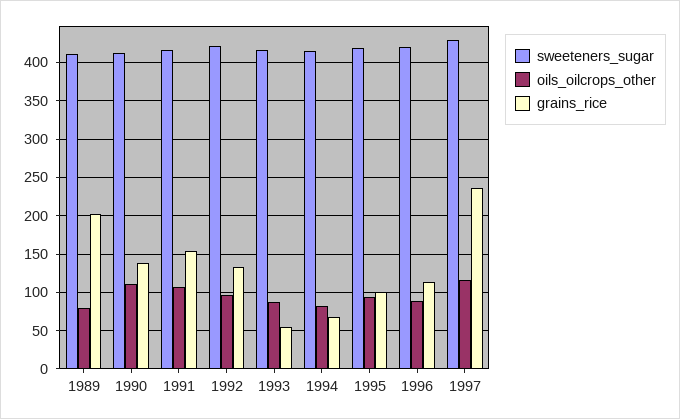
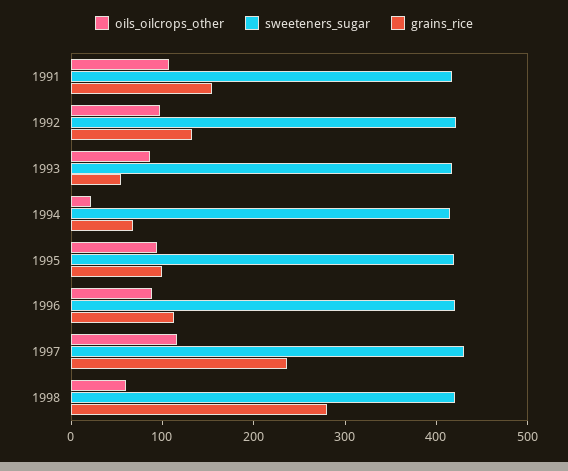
sweeteners_sugar, 1989: 410 -> none
oils_oilcrops_other, 1989: 80 -> none
grains_rice, 1989: 200 -> none
sweeteners_sugar, 1990: 410 -> none
oils_oilcrops_other, 1990: 110 -> none
grains_rice, 1990: 140 -> none
oils_oilcrops_other, 1994: 80 -> 20
oils_oilcrops_other, 1998: none -> 60
sweeteners_sugar, 1998: none -> 420
grains_rice, 1998: none -> 280

